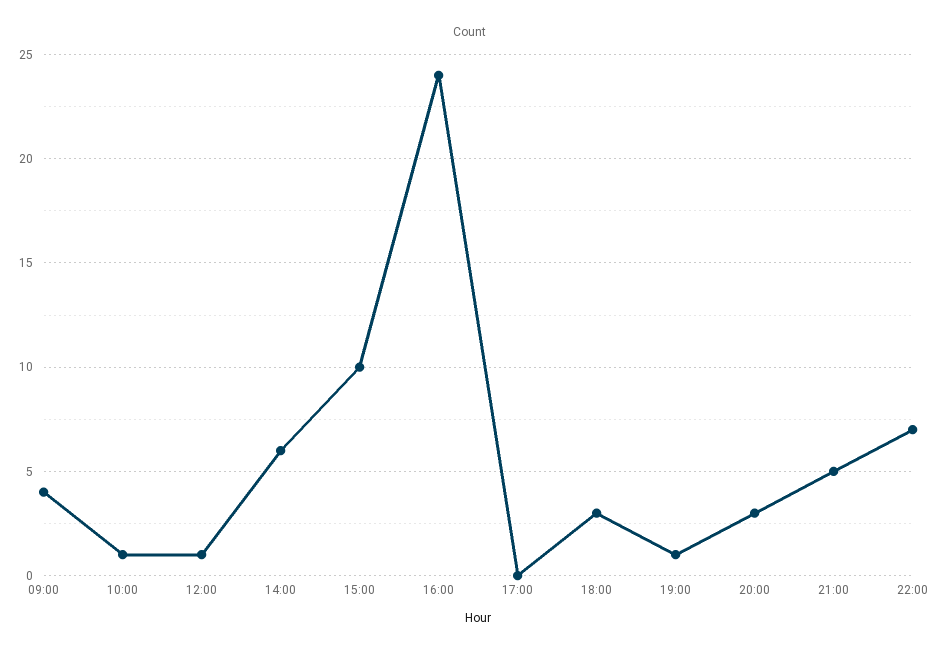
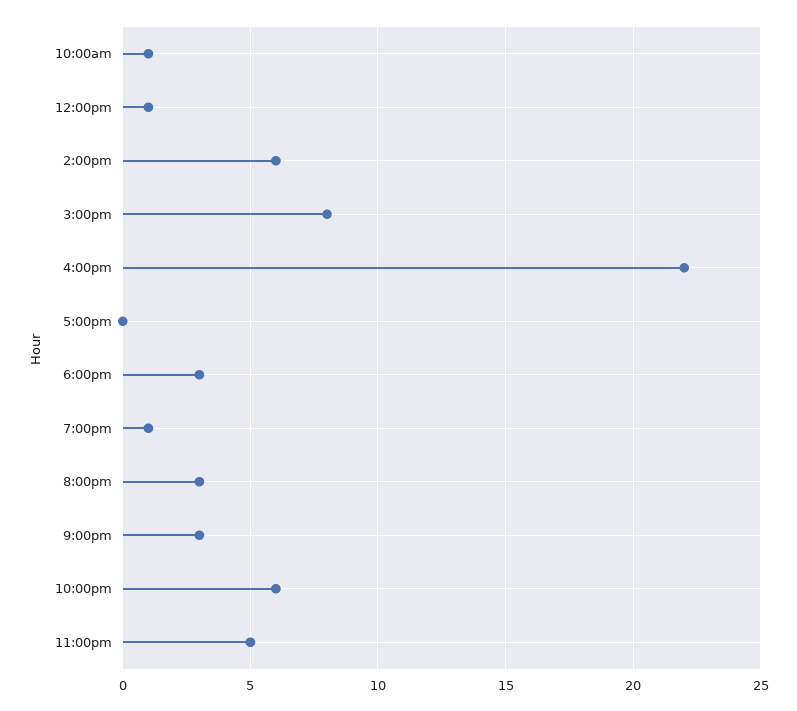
09:00: 4 -> none
15:00: 10 -> 8
16:00: 24 -> 22
21:00: 5 -> 3
22:00: 7 -> 6
11:00pm: none -> 5

